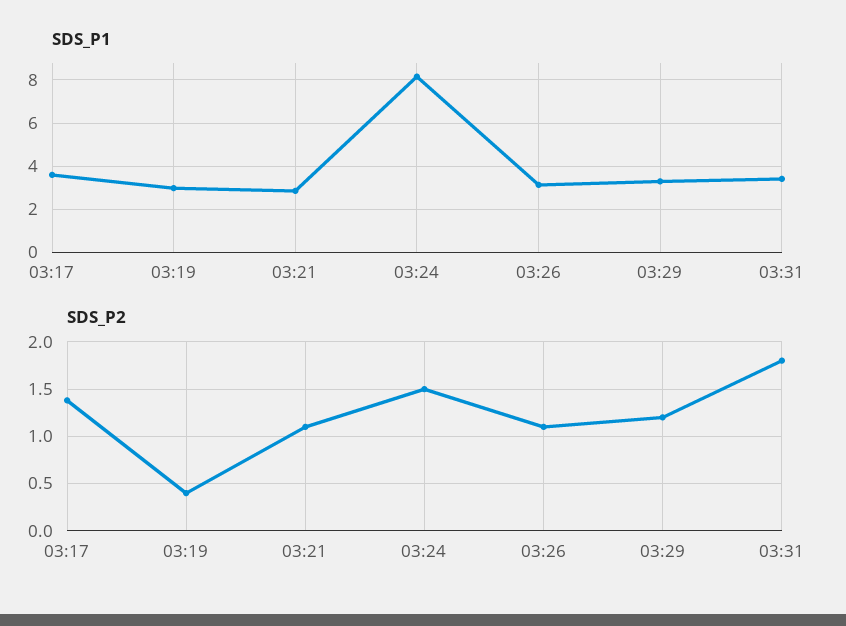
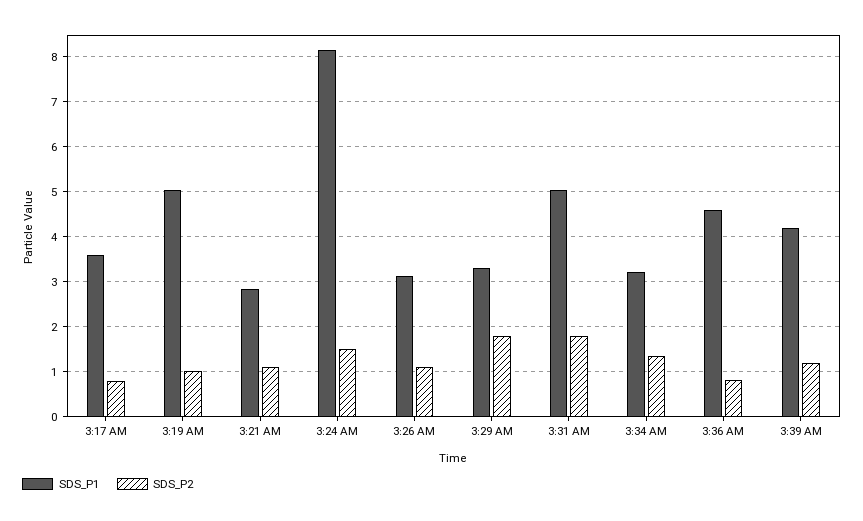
SDS_P1, 03:19: 3 -> 5
SDS_P1, 03:31: 3.5 -> 5
SDS_P2, 03:17: 1.4 -> 0.8
SDS_P2, 03:19: 0.4 -> 1
SDS_P2, 03:29: 1.2 -> 1.8
SDS_P1, 3:34 AM: none -> 3.2
SDS_P2, 3:34 AM: none -> 1.4
SDS_P1, 3:36 AM: none -> 4.6
SDS_P2, 3:36 AM: none -> 0.8
SDS_P1, 3:39 AM: none -> 4.2
SDS_P2, 3:39 AM: none -> 1.2

